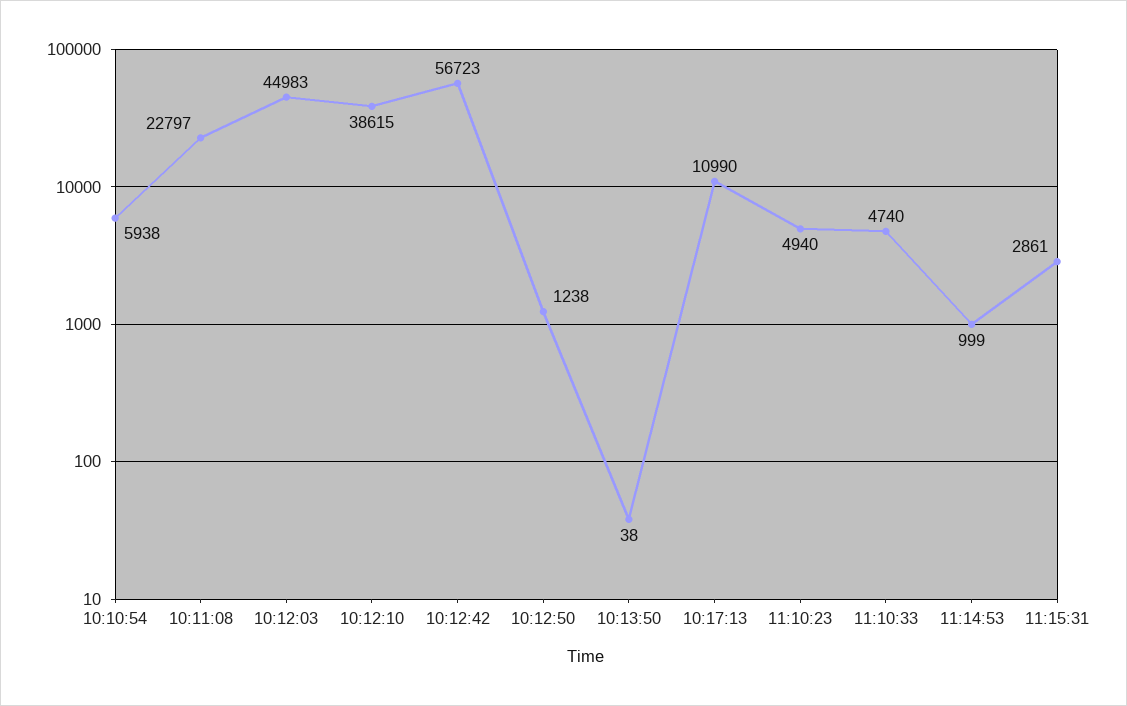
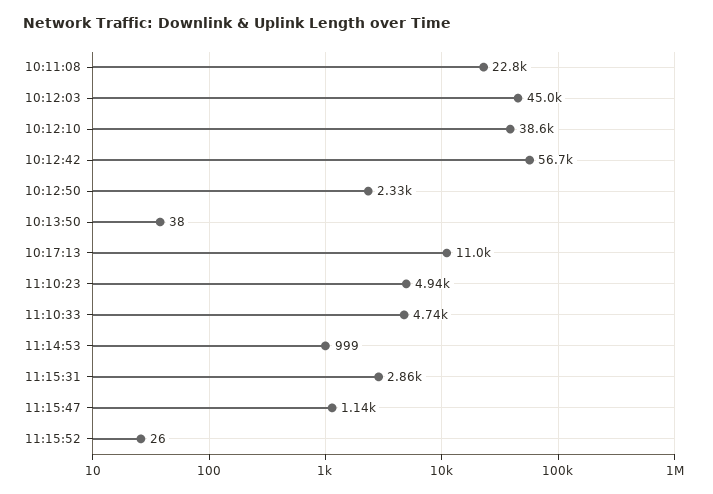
10:10:54: 5938 -> none
10:12:50: 1238 -> 2330
11:15:47: none -> 1140
11:15:52: none -> 26

